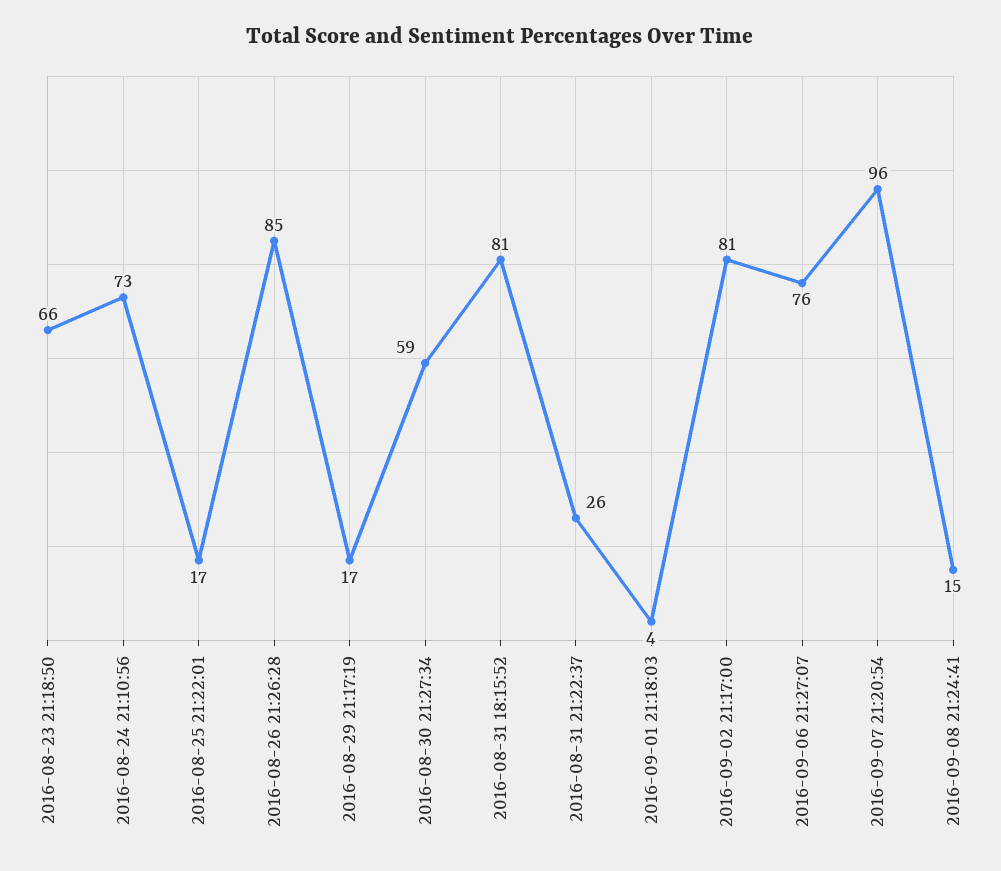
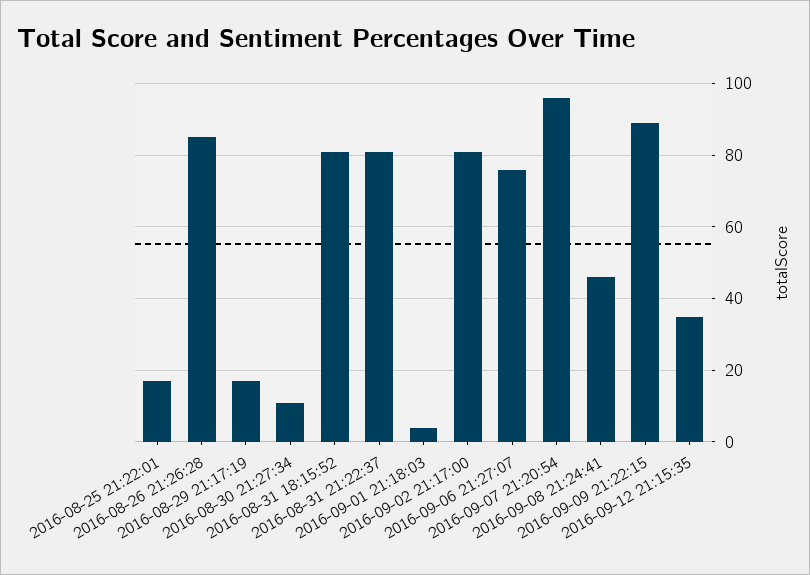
2016-08-23 21:18:50: 66 -> none
2016-08-24 21:10:56: 73 -> none
2016-08-30 21:27:34: 59 -> 10
2016-08-31 21:22:37: 26 -> 80
2016-09-08 21:24:41: 15 -> 45
2016-09-09 21:22:15: none -> 90
2016-09-12 21:15:35: none -> 35

